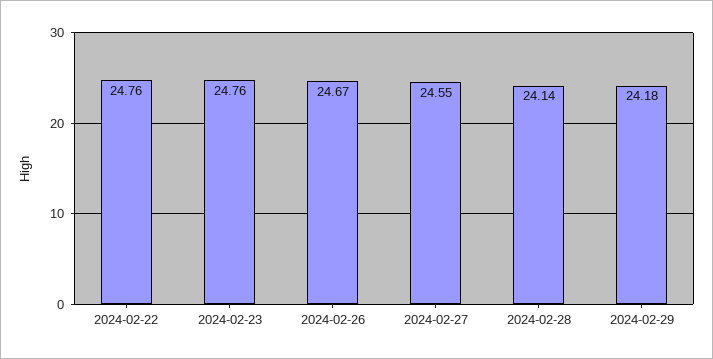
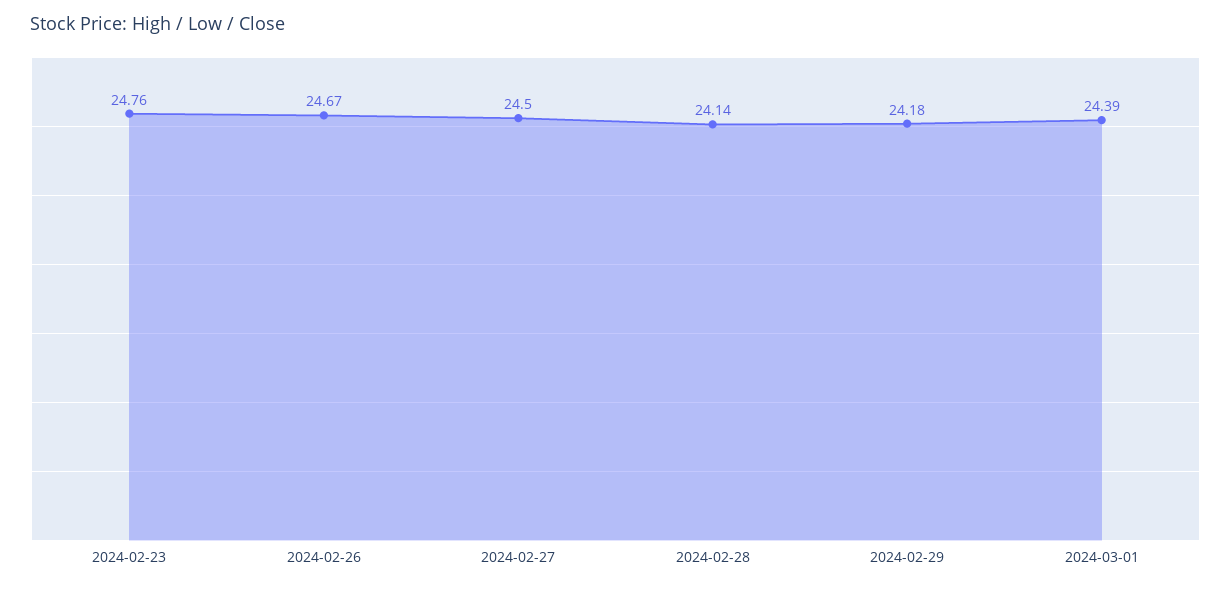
2024-02-22: 24.76 -> none
2024-02-27: 24.55 -> 24.5
2024-03-01: none -> 24.39

